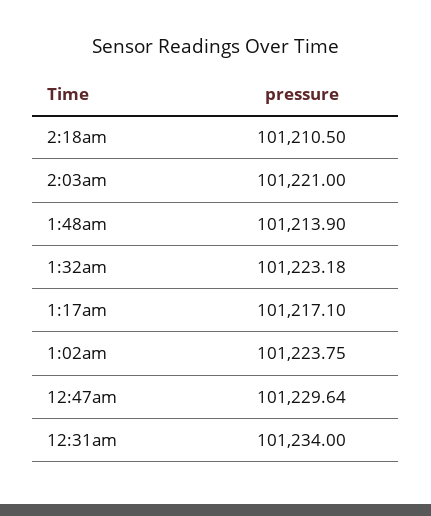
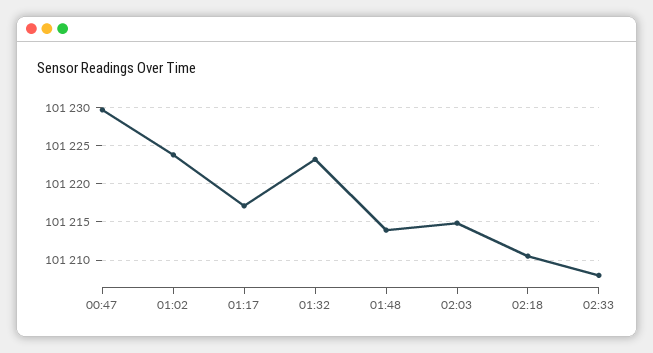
2:03am: 101221 -> 101215
12:31am: 101234 -> none
02:33: none -> 101208

